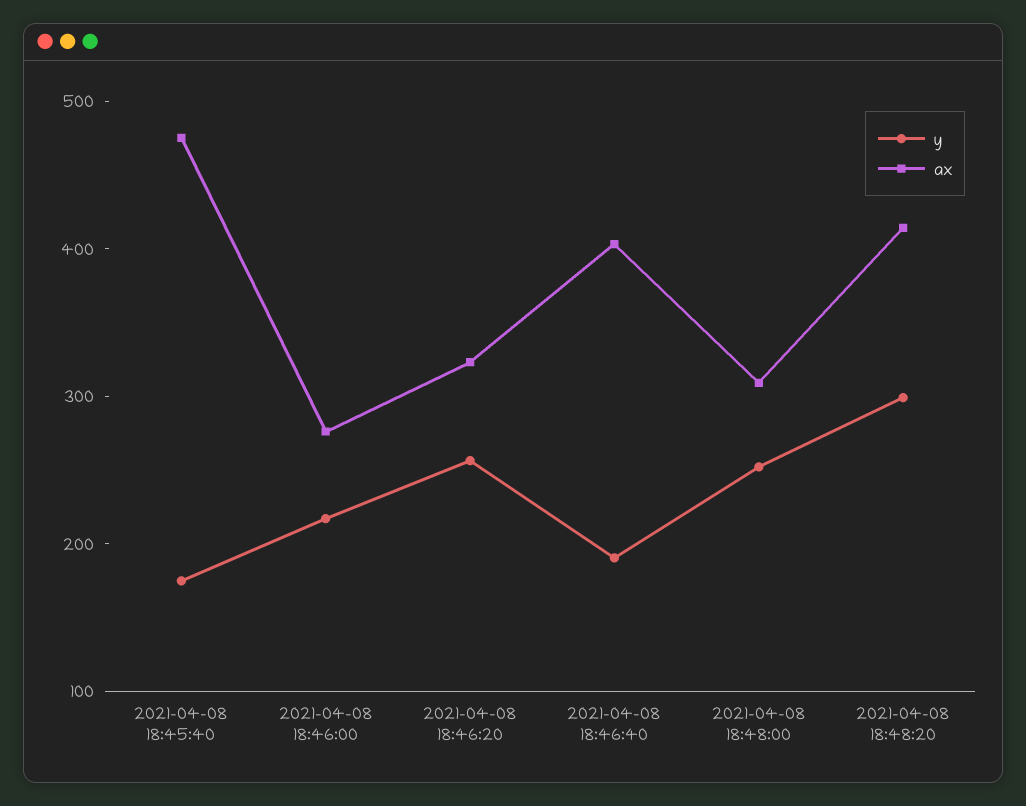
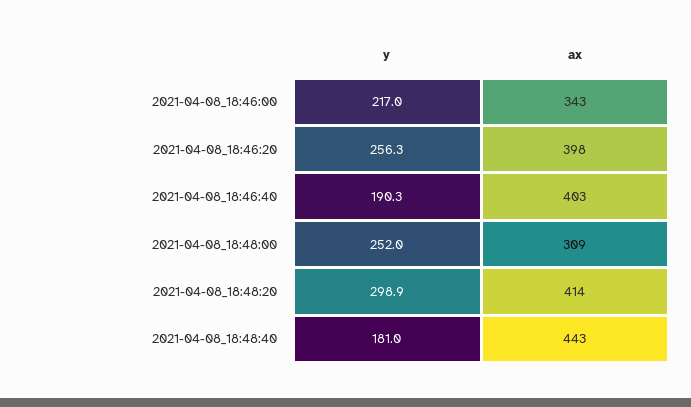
y, 2021-04-08 18:45:40: 180 -> none
ax, 2021-04-08 18:45:40: 480 -> none
ax, 2021-04-08 18:46:00: 280 -> 343
ax, 2021-04-08 18:46:20: 320 -> 398
y, 2021-04-08_18:48:40: none -> 181
ax, 2021-04-08_18:48:40: none -> 443

